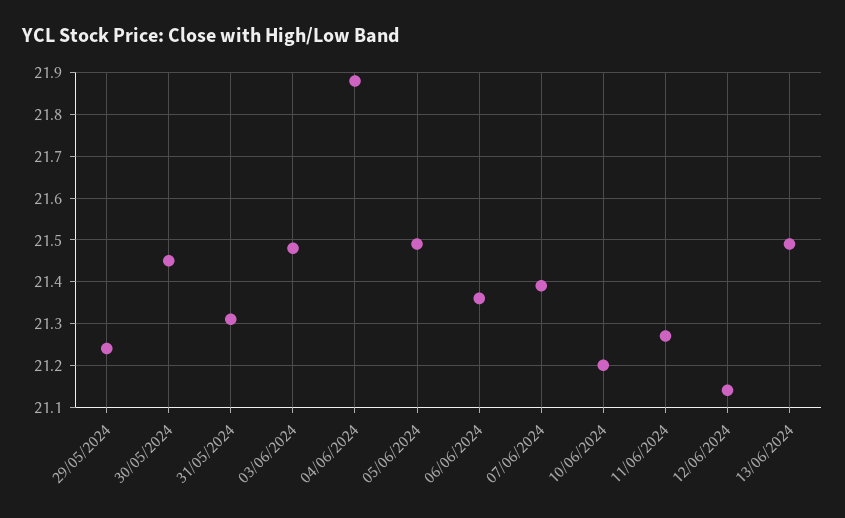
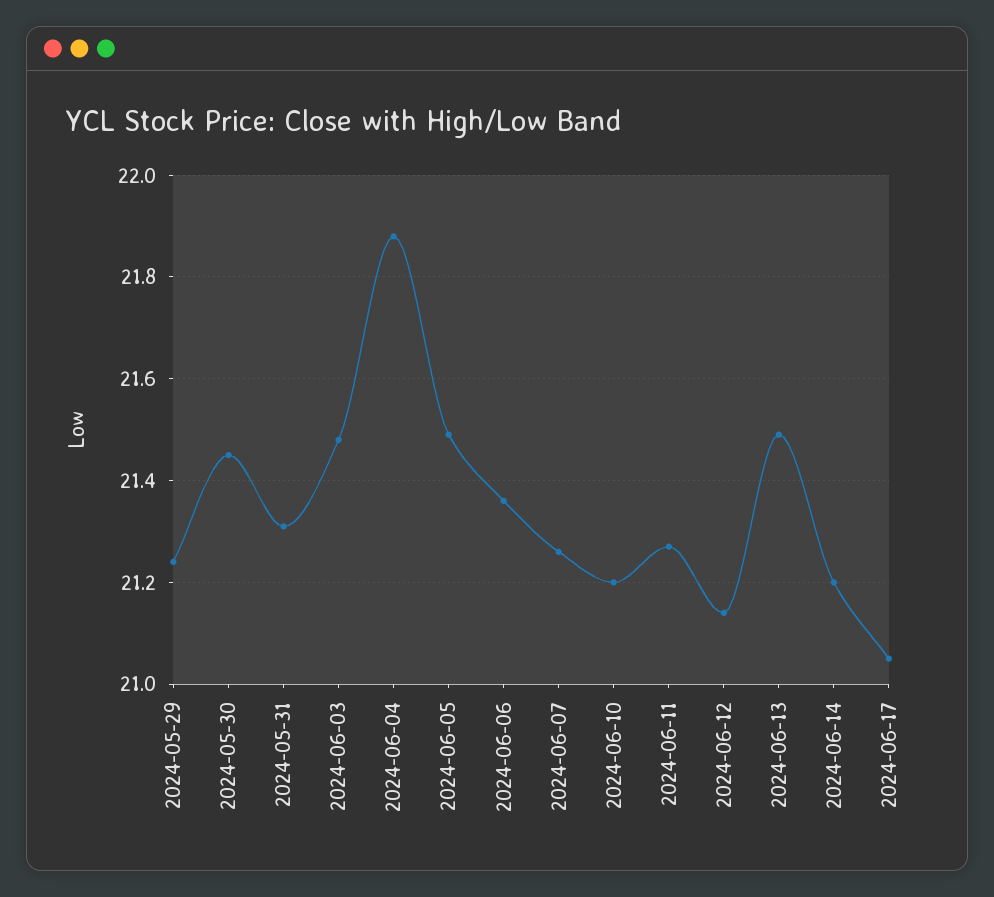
07/06/2024: 21.4 -> 21.25
2024-06-14: none -> 21.2
2024-06-17: none -> 21.05

